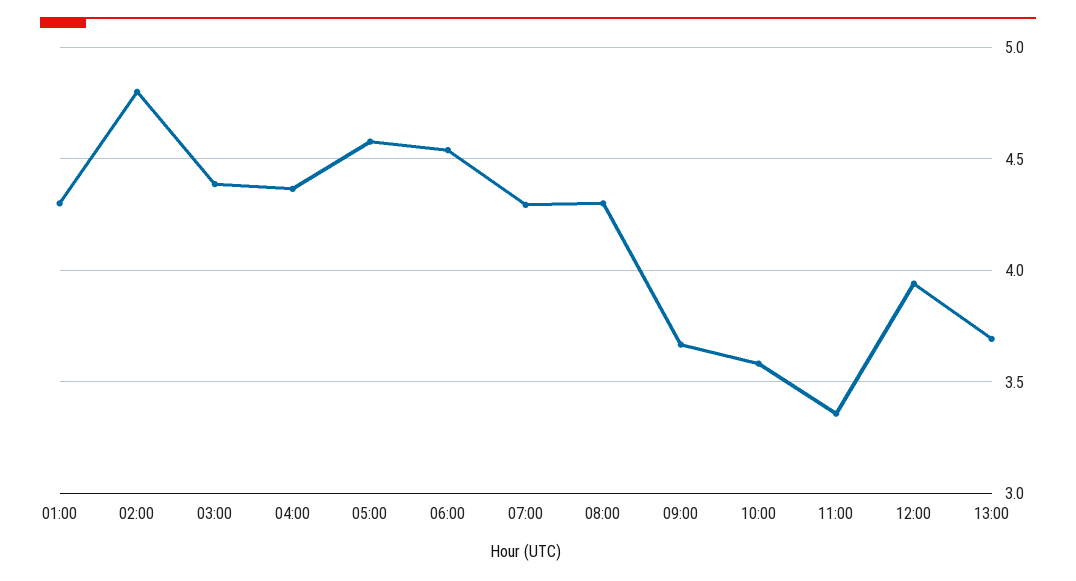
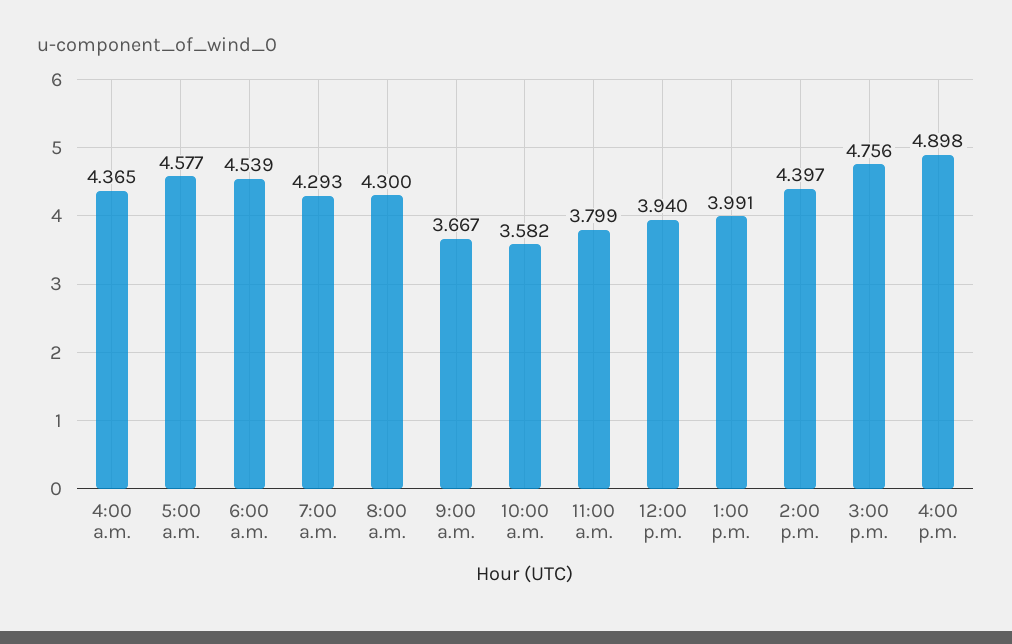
01:00: 4.3 -> none
02:00: 4.8 -> none
03:00: 4.4 -> none
11:00: 3.35 -> 3.799
13:00: 3.7 -> 3.991
2:00 p.m.: none -> 4.397
3:00 p.m.: none -> 4.756
4:00 p.m.: none -> 4.898

